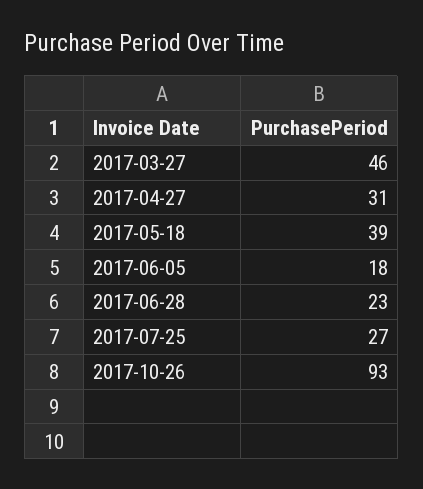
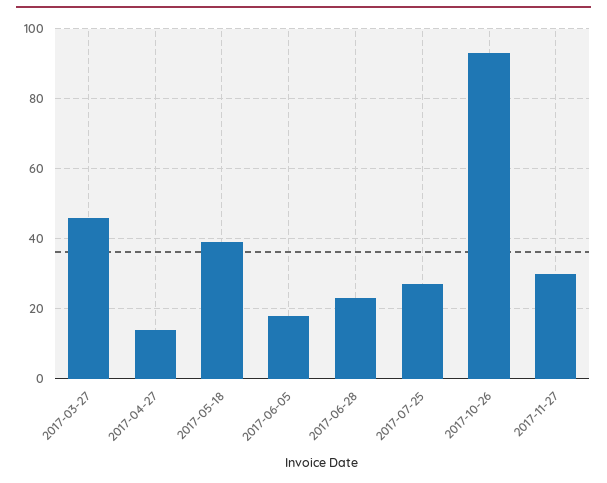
2017-04-27: 31 -> 15
2017-11-27: none -> 30

